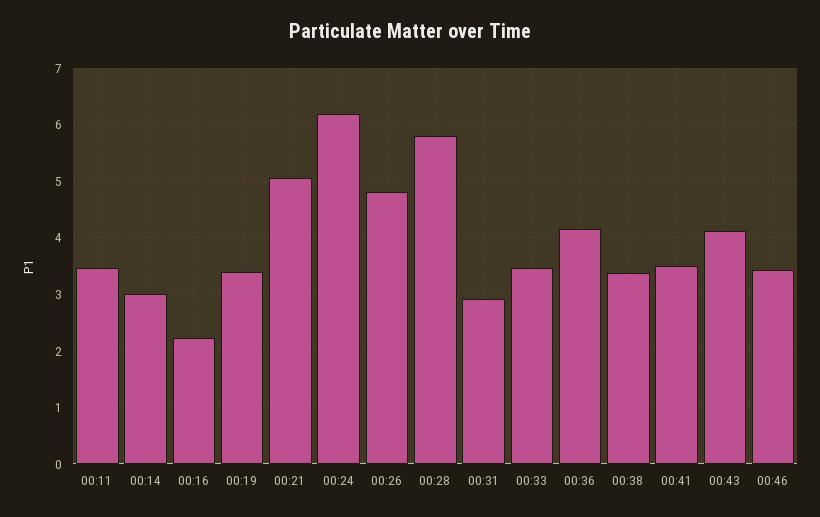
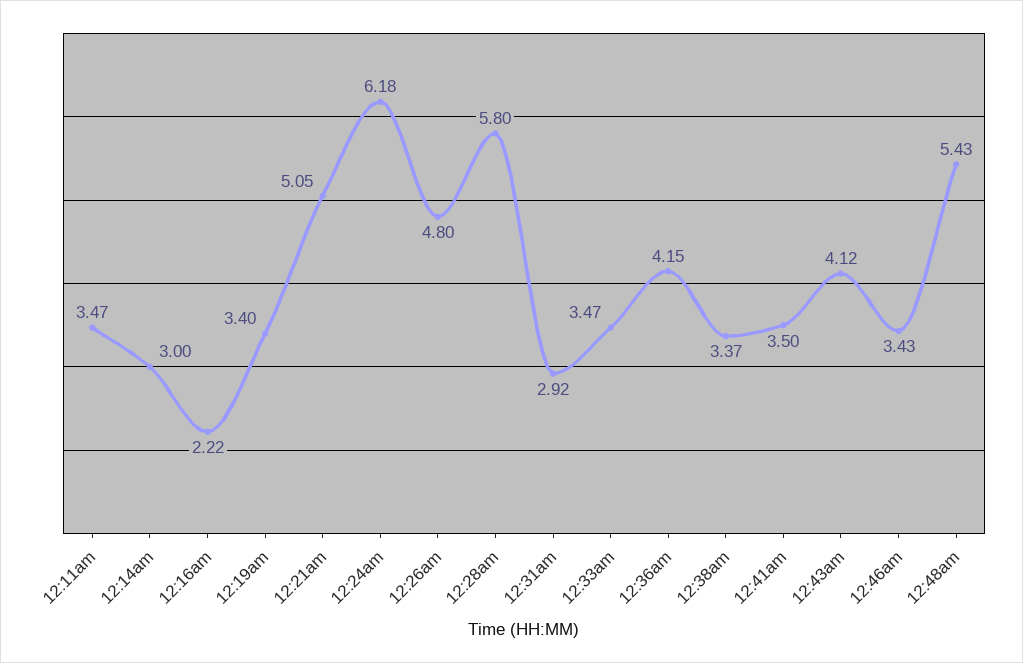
12:48am: none -> 5.43

